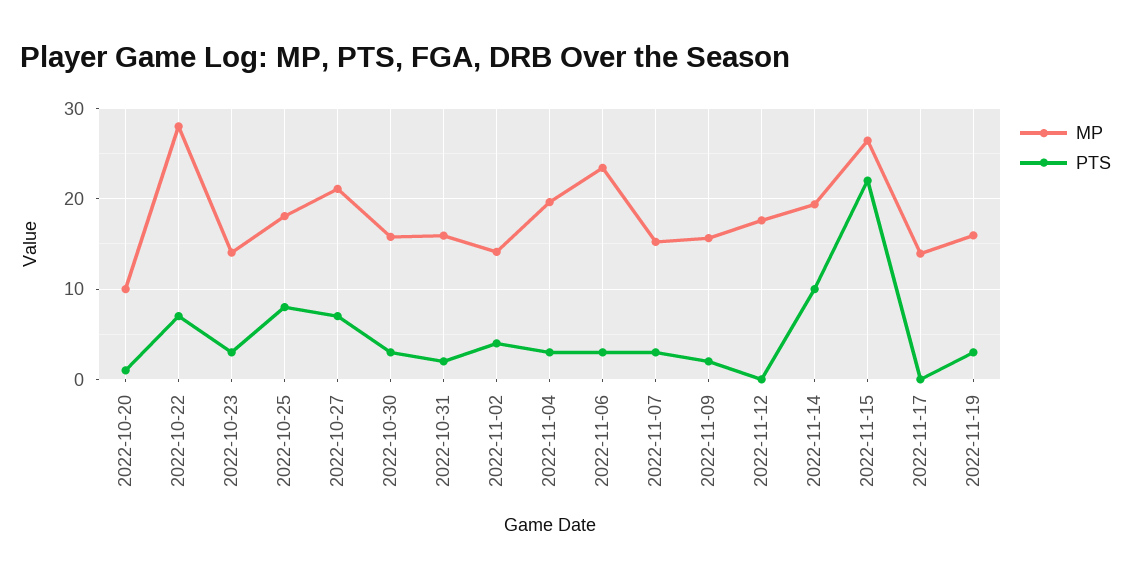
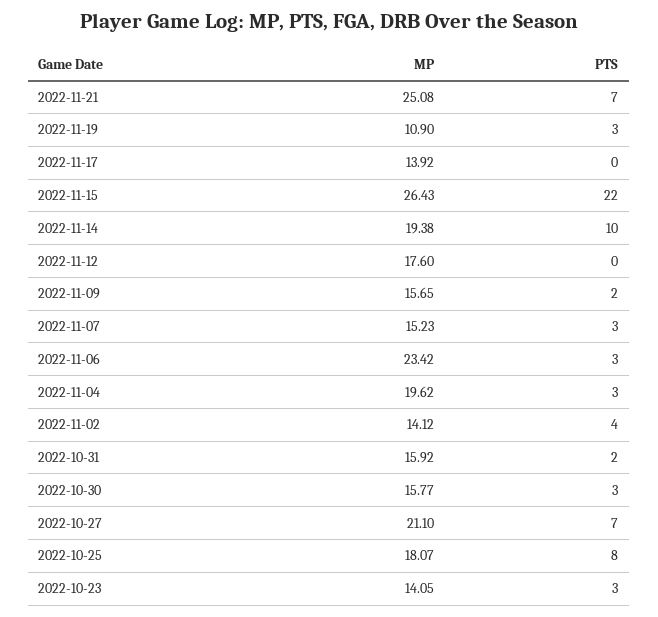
MP, 2022-10-20: 10 -> none
PTS, 2022-10-20: 1 -> none
MP, 2022-10-22: 28 -> none
PTS, 2022-10-22: 7 -> none
MP, 2022-11-19: 16 -> 10.9
MP, 2022-11-21: none -> 25.08
PTS, 2022-11-21: none -> 7

